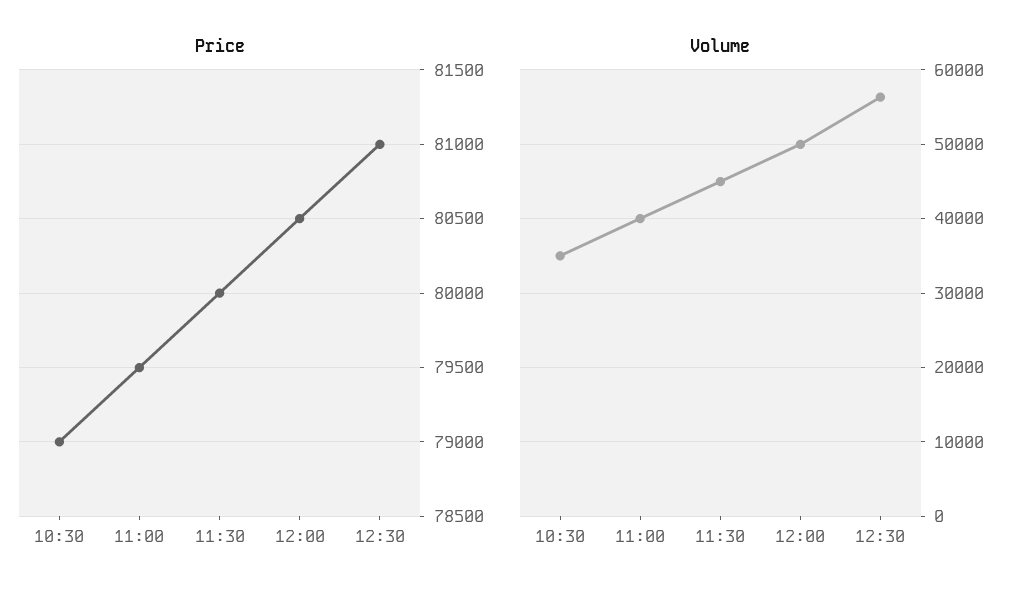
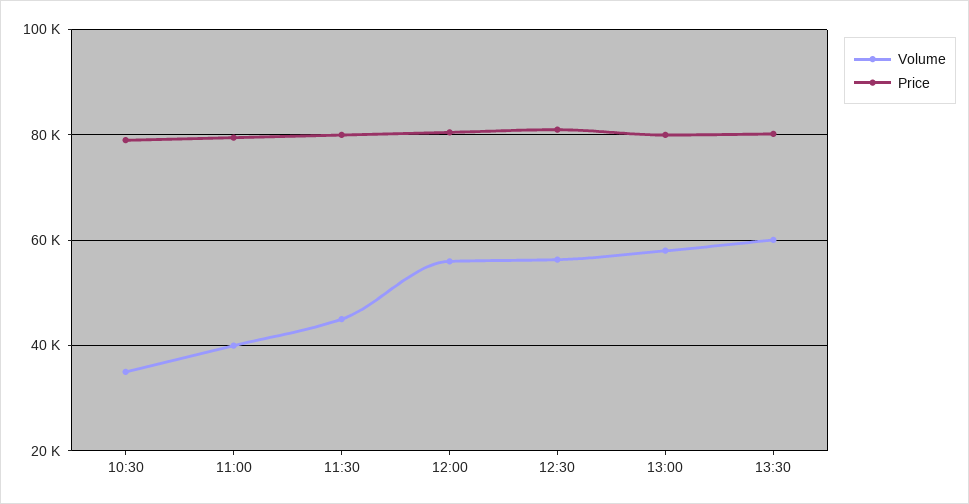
Volume, 12:00: 50000 -> 56000
Volume, 13:00: none -> 58000
Price, 13:00: none -> 80000
Volume, 13:30: none -> 60000
Price, 13:30: none -> 80000

